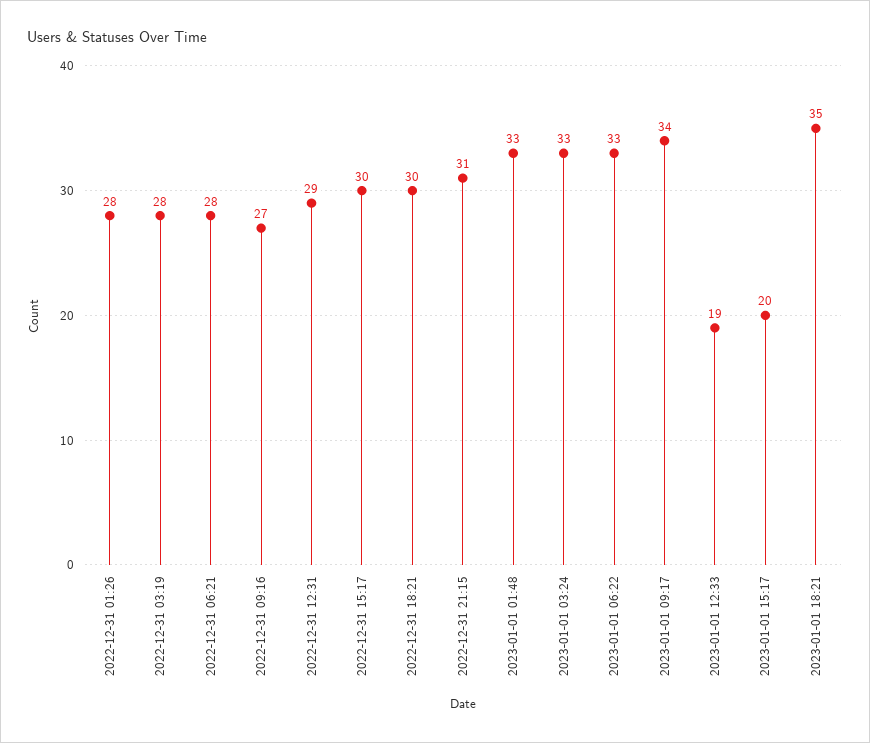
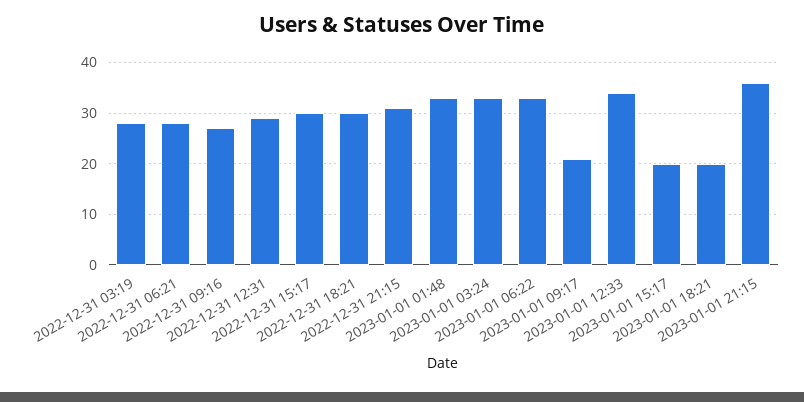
2022-12-31 01:26: 28 -> none
2023-01-01 09:17: 34 -> 20
2023-01-01 12:33: 19 -> 35
2023-01-01 18:21: 35 -> 20
2023-01-01 21:15: none -> 35

